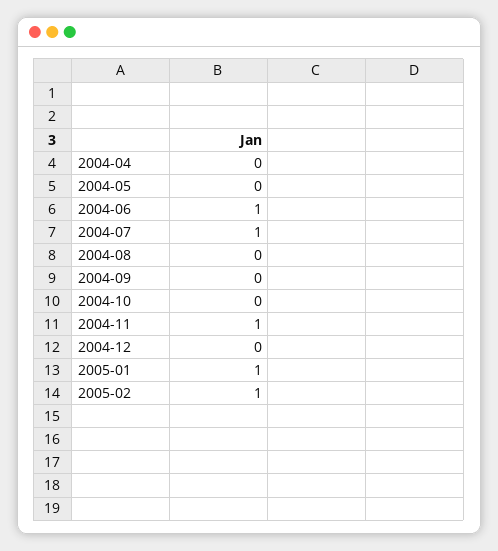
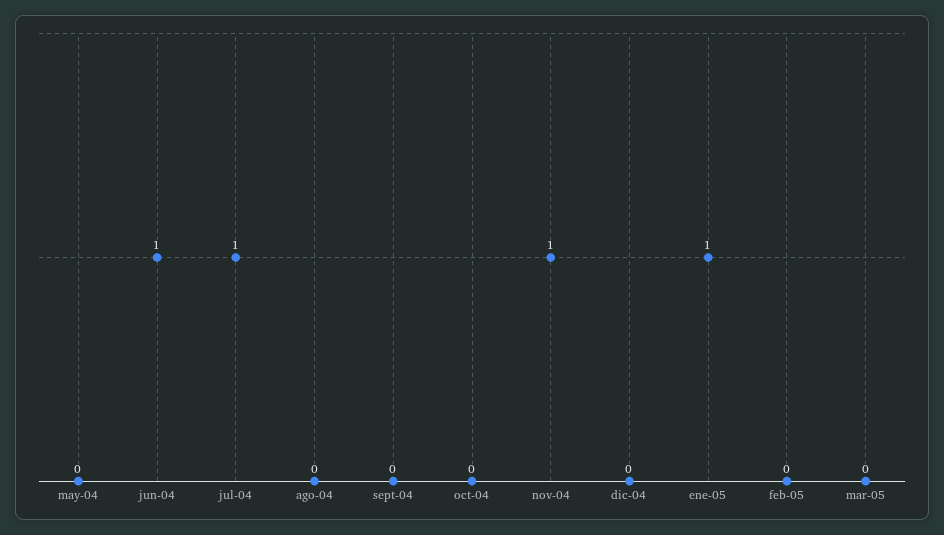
2004-04: 0 -> none
2005-02: 1 -> 0
mar-05: none -> 0

